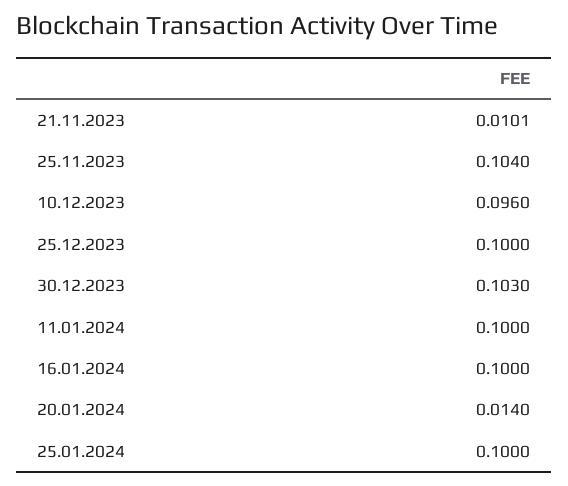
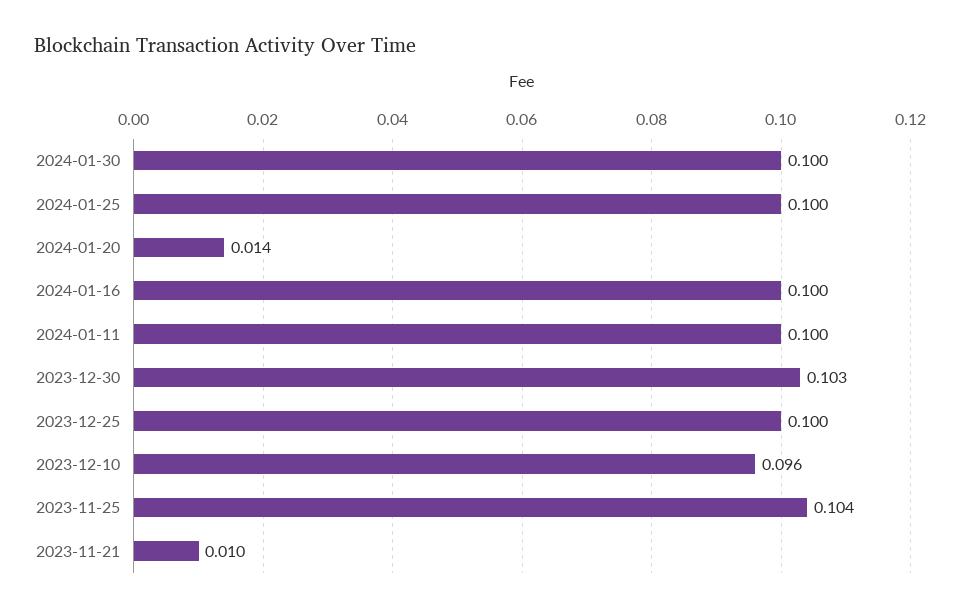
2024-01-30: none -> 0.1

